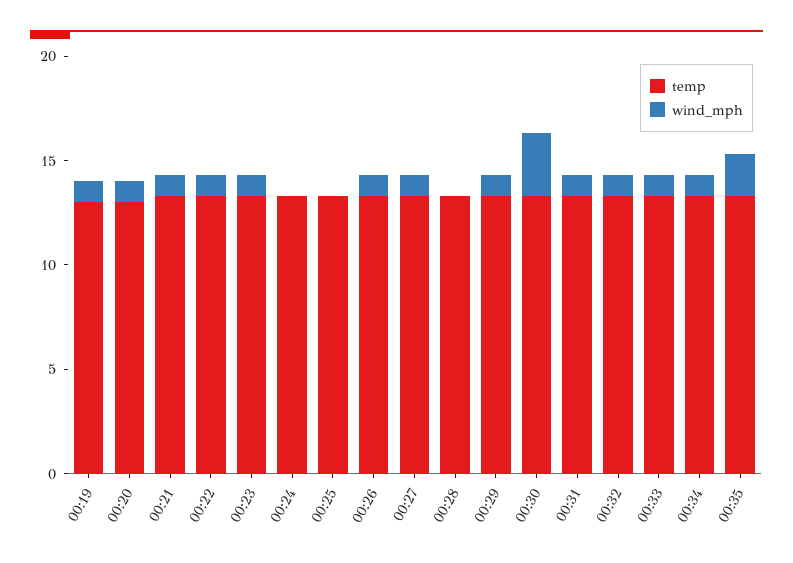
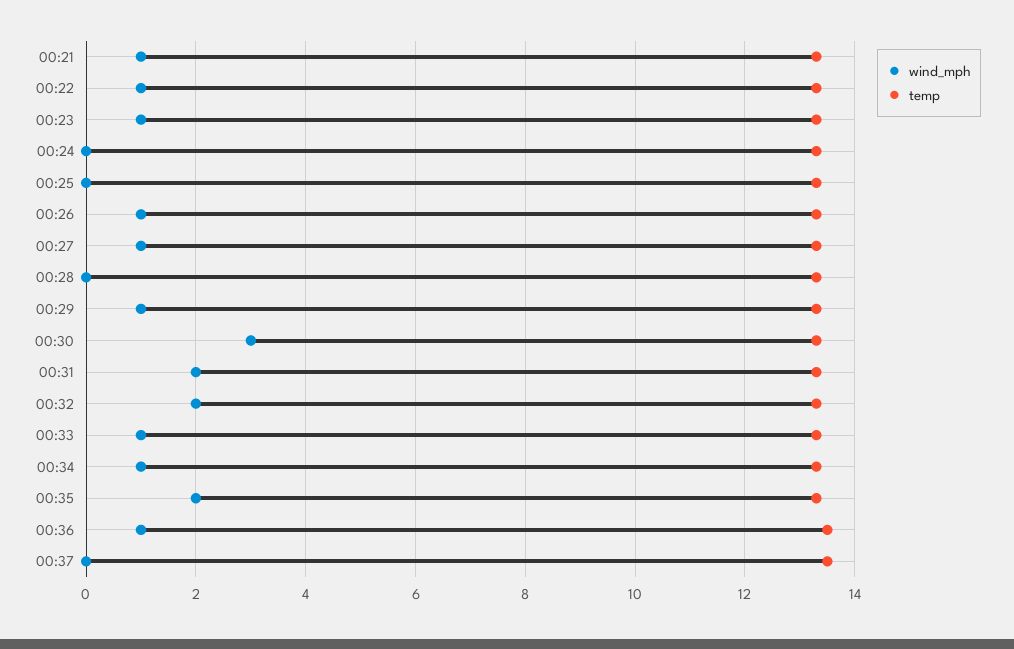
temp, 00:19: 13 -> none
wind_mph, 00:19: 1 -> none
temp, 00:20: 13 -> none
wind_mph, 00:20: 1 -> none
wind_mph, 00:31: 1 -> 2
wind_mph, 00:32: 1 -> 2
wind_mph, 00:36: none -> 1
temp, 00:36: none -> 13.5
wind_mph, 00:37: none -> 0
temp, 00:37: none -> 13.5

